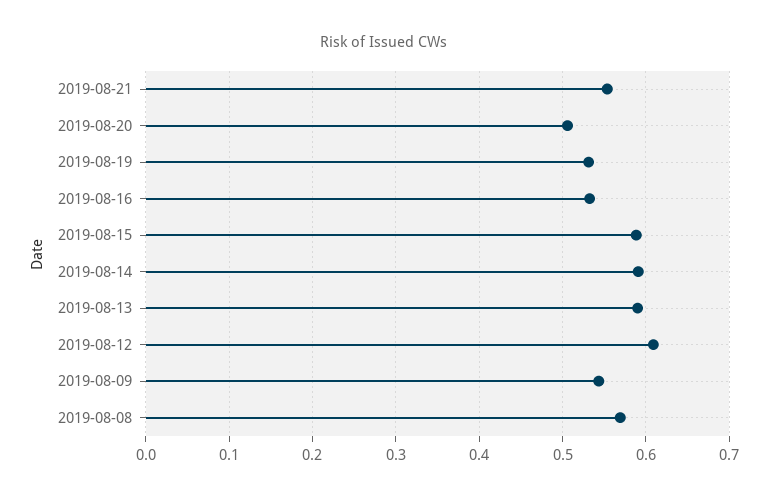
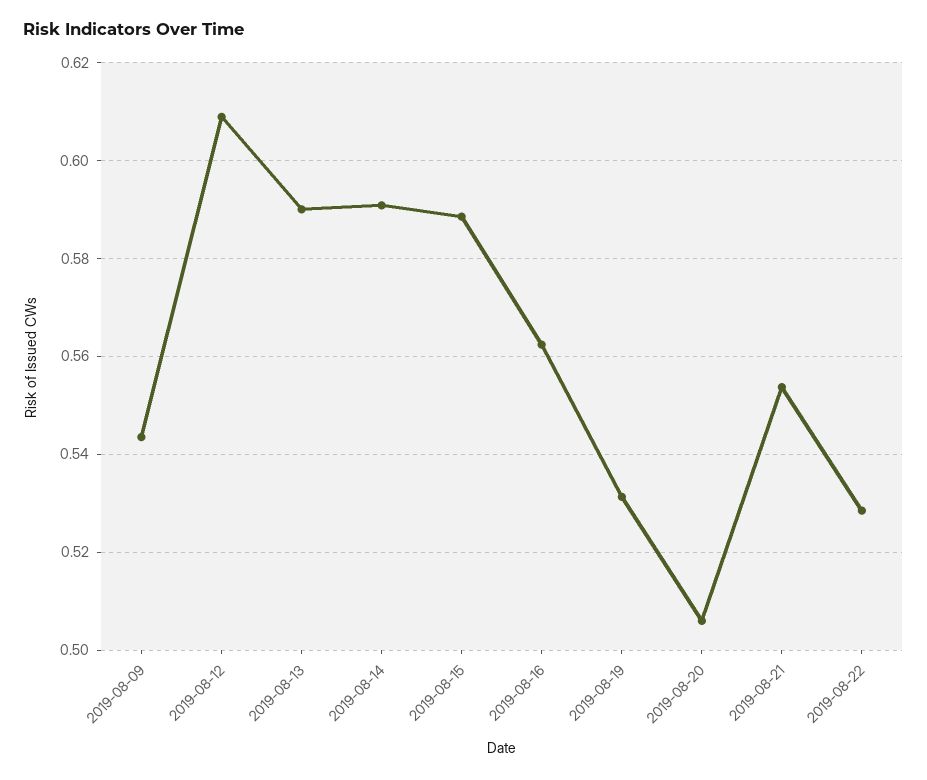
2019-08-16: 0.53 -> 0.562
2019-08-08: 0.57 -> none
2019-08-22: none -> 0.528

